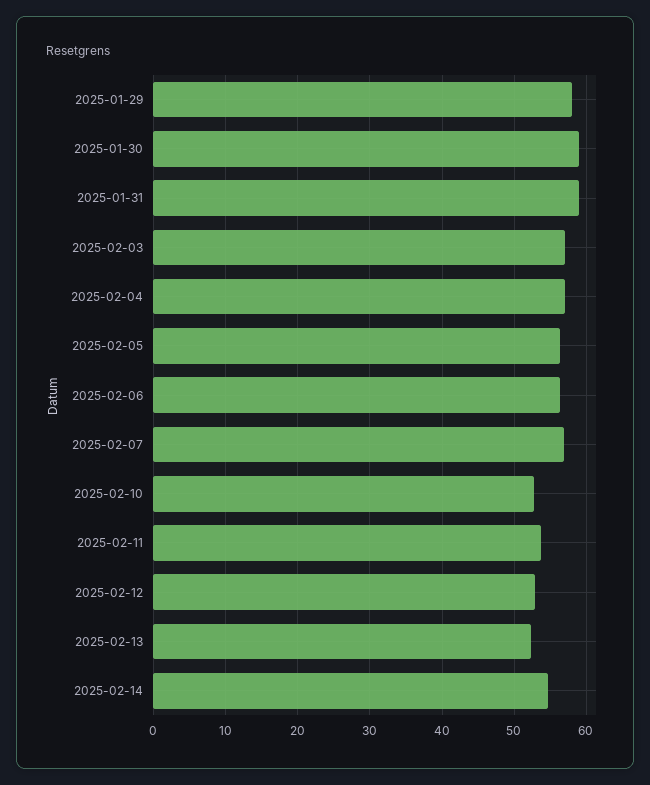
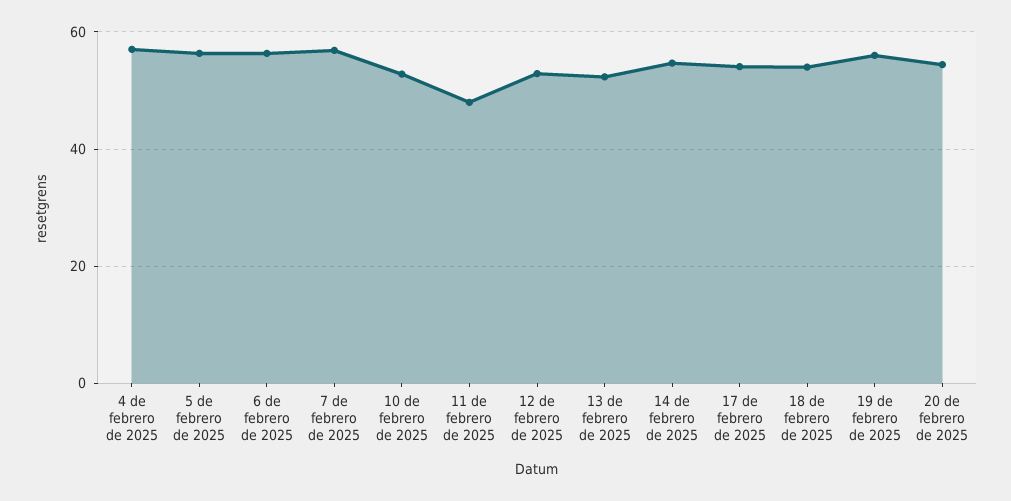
2025-01-29: 58 -> none
2025-01-30: 59 -> none
2025-01-31: 59 -> none
2025-02-03: 57 -> none
2025-02-11: 54 -> 48
17 de febrero de 2025: none -> 54
18 de febrero de 2025: none -> 54
19 de febrero de 2025: none -> 56
20 de febrero de 2025: none -> 54

